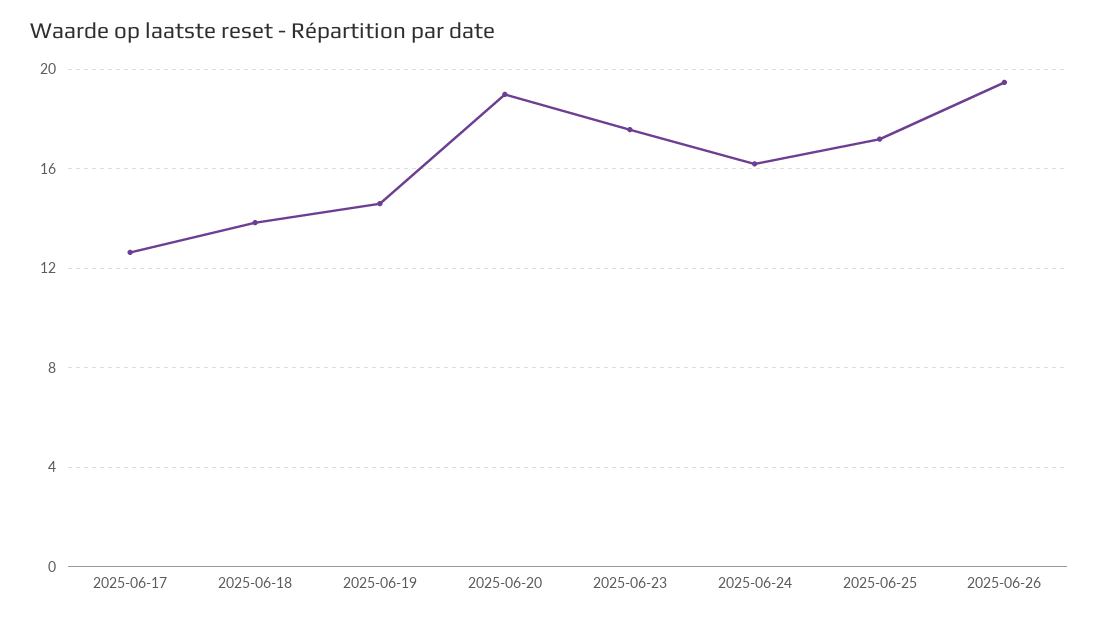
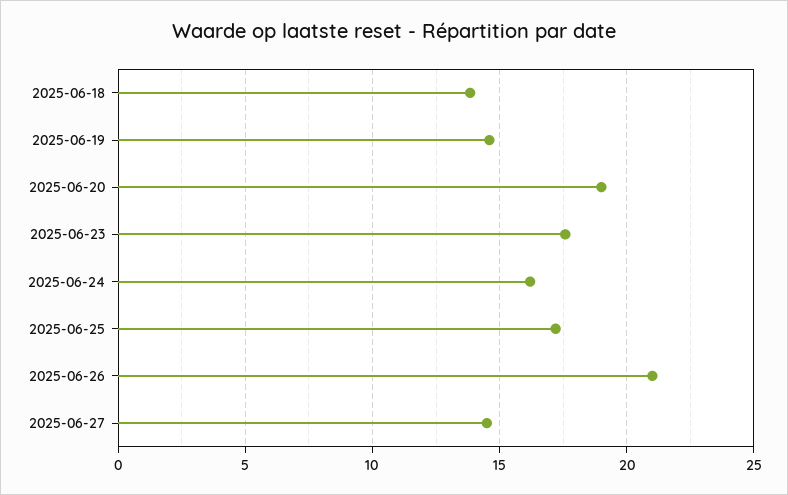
2025-06-17: 12.5 -> none
2025-06-26: 19.5 -> 21
2025-06-27: none -> 14.5

